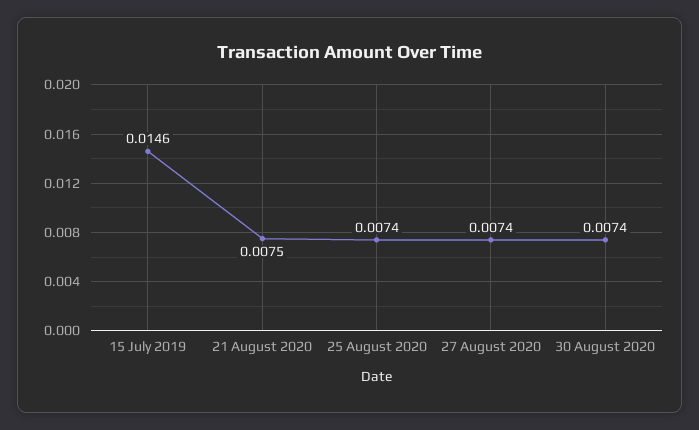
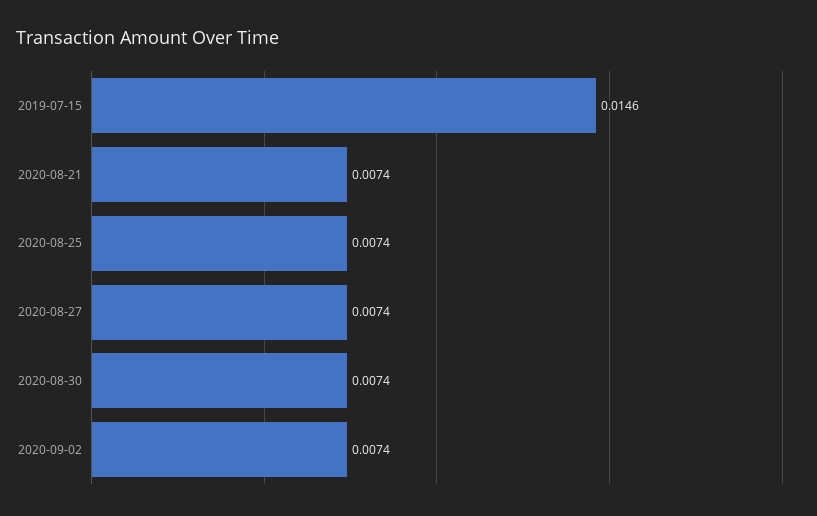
21 August 2020: 0.0075 -> 0.0074
2020-09-02: none -> 0.0074

